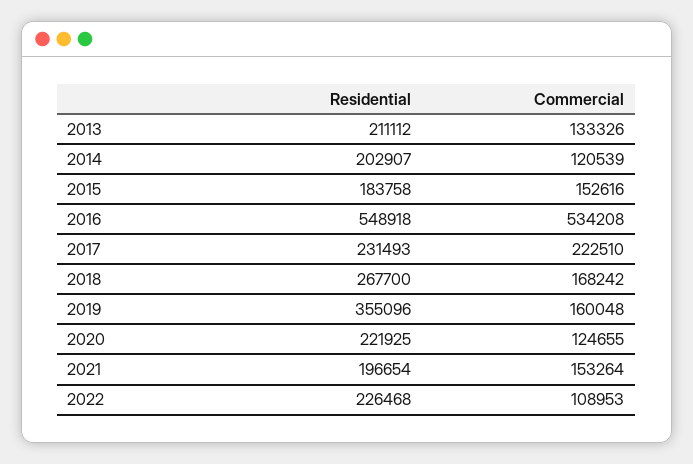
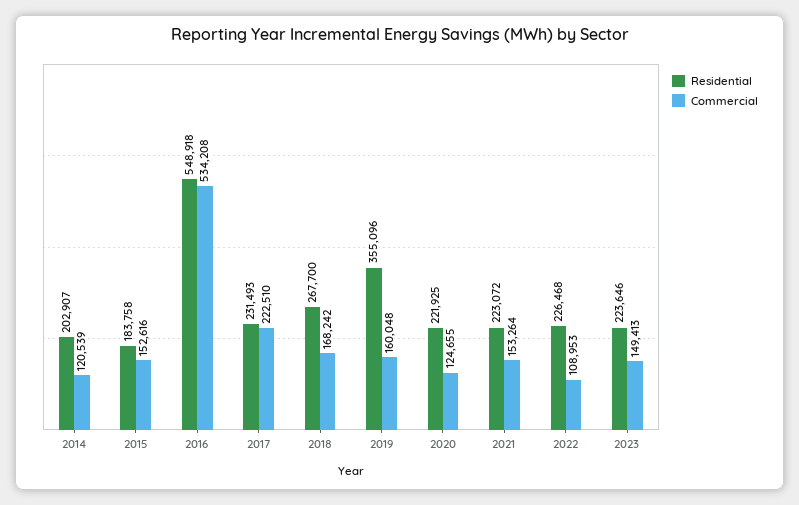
Residential, 2013: 211112 -> none
Commercial, 2013: 133326 -> none
Residential, 2021: 196654 -> 223072
Residential, 2023: none -> 223646
Commercial, 2023: none -> 149413

